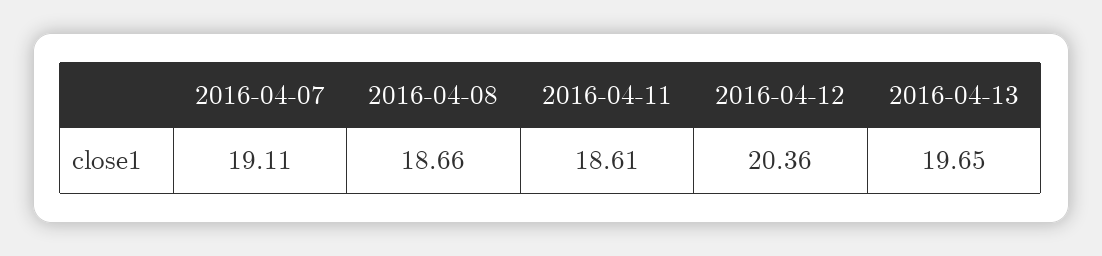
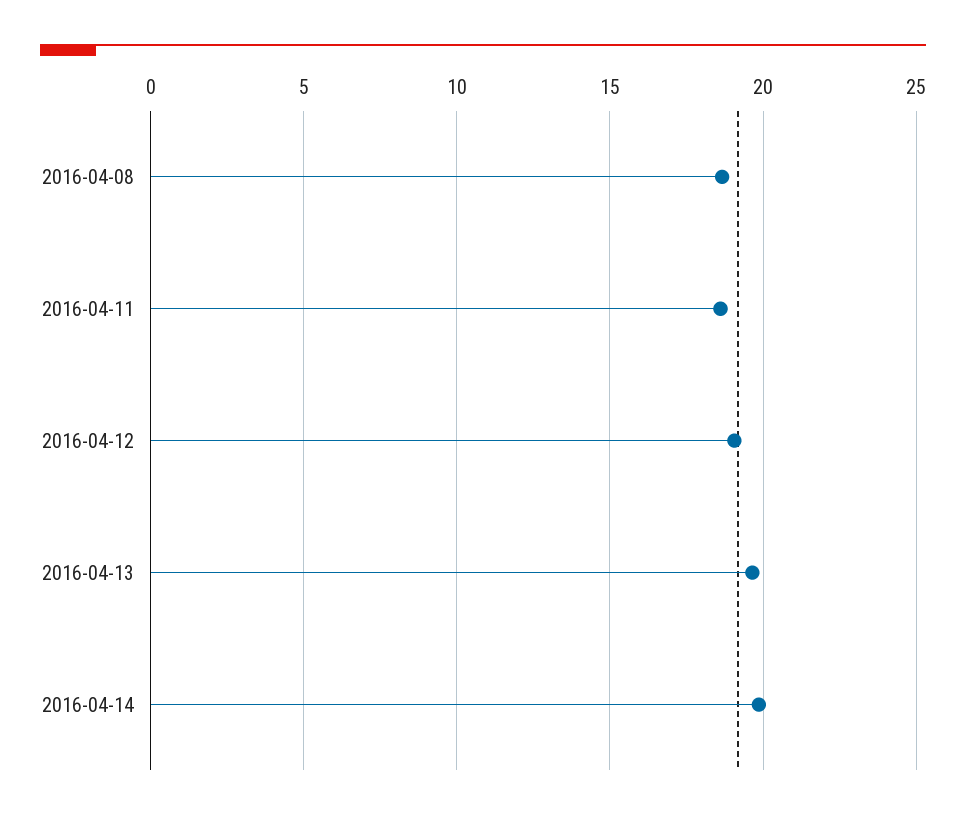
2016-04-07: 19.11 -> none
2016-04-12: 20.36 -> 19
2016-04-14: none -> 20

